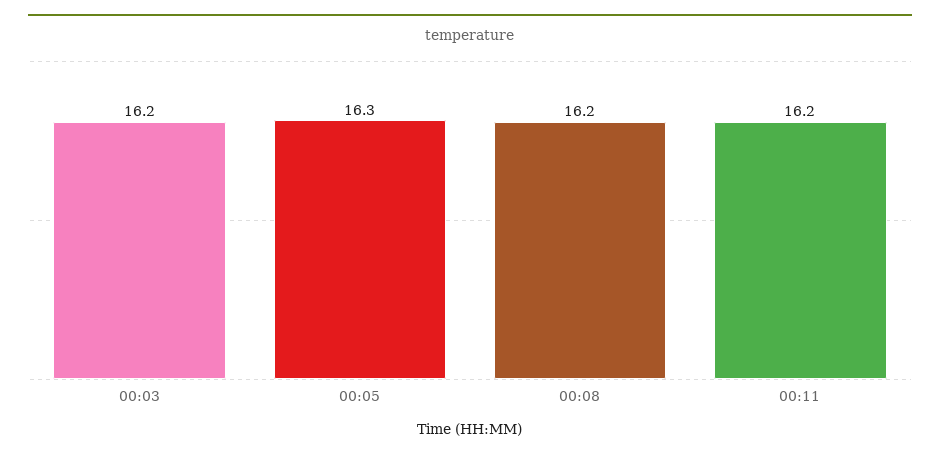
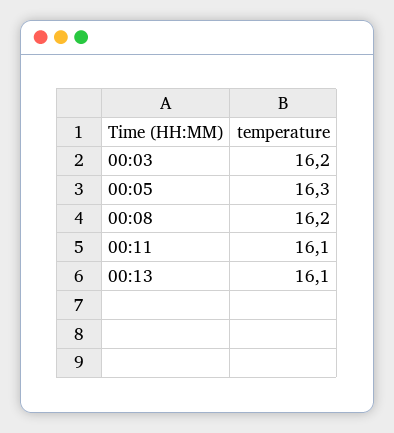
00:11: 16.2 -> 16.1
00:13: none -> 16.1

